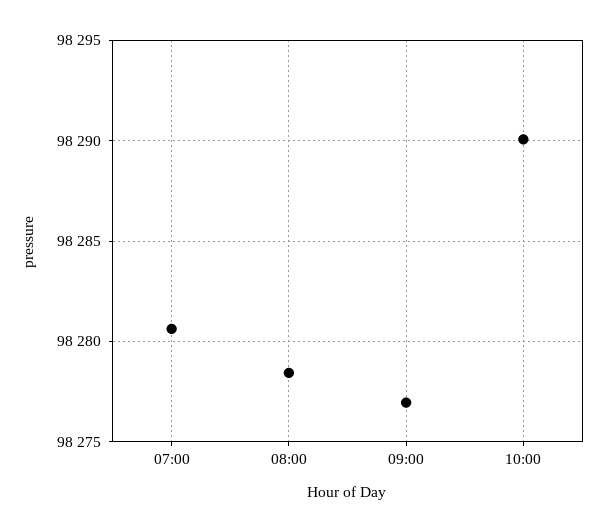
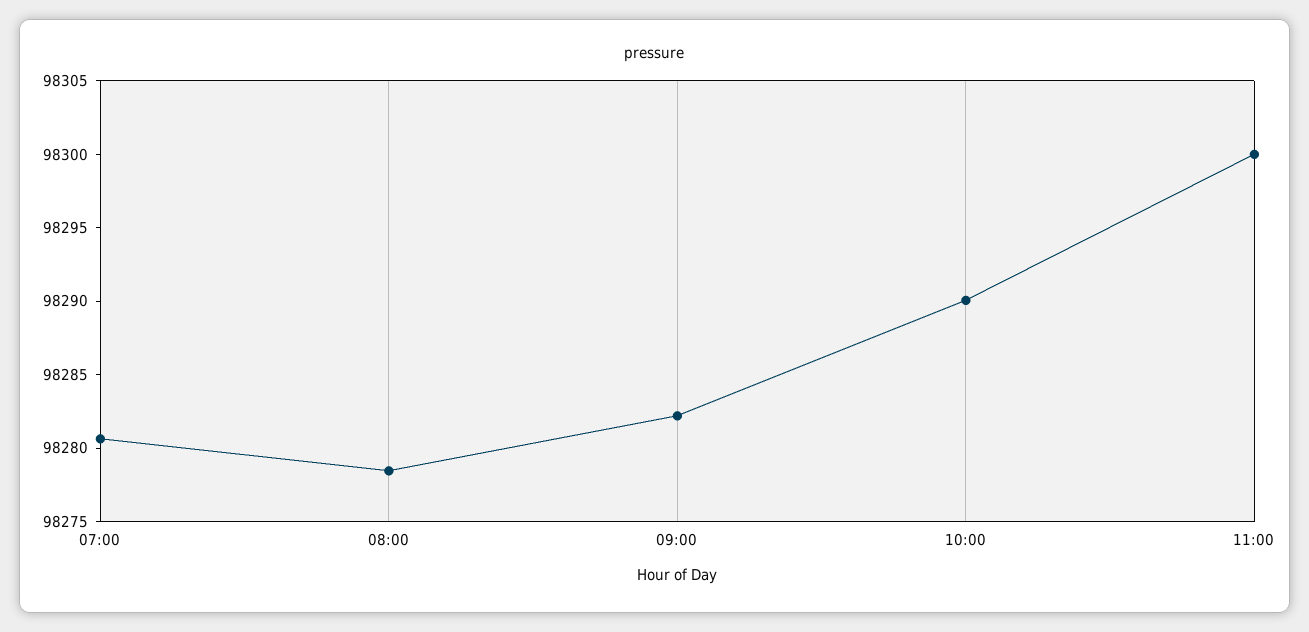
09:00: 98277 -> 98282
11:00: none -> 98300

